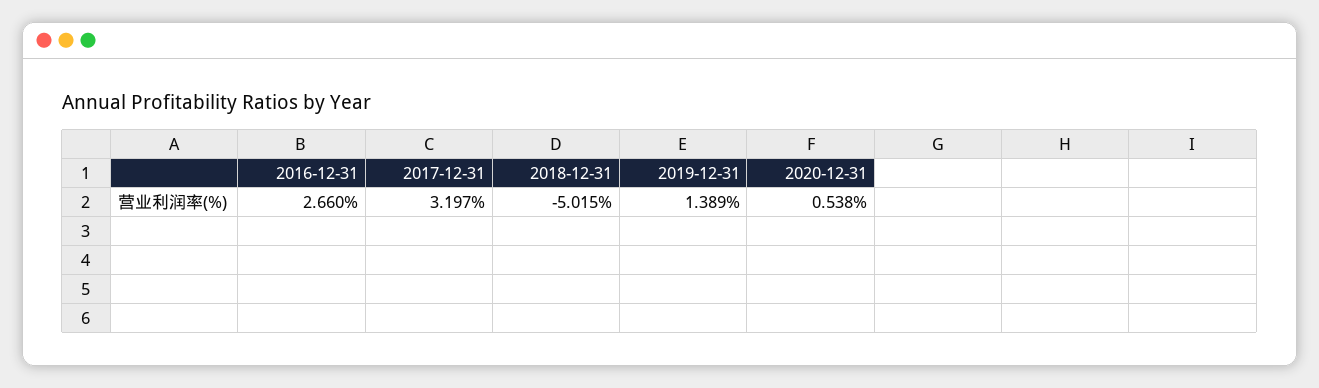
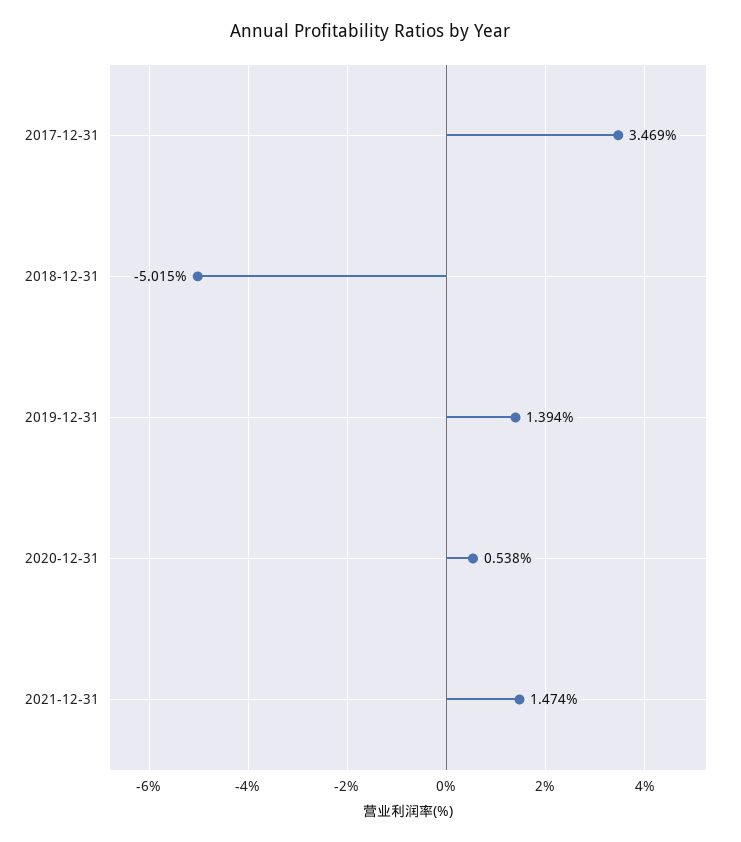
2016-12-31: 2.66 -> none
2017-12-31: 3.197 -> 3.469
2019-12-31: 1.389 -> 1.394
2021-12-31: none -> 1.474

